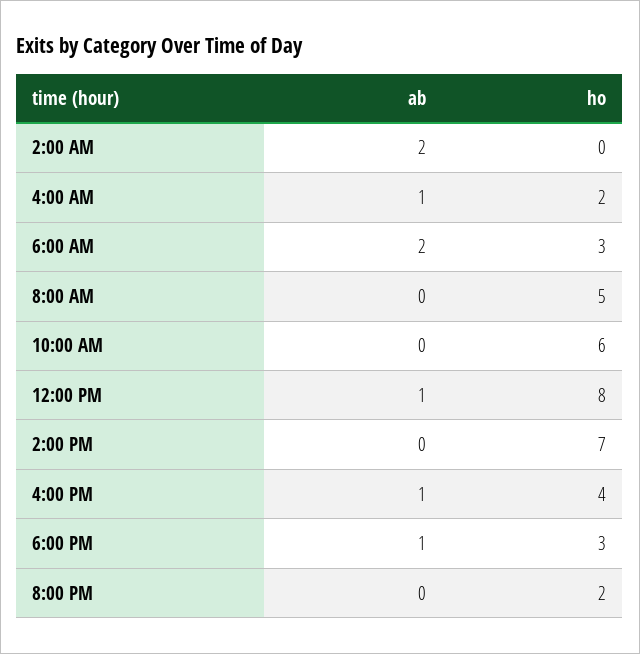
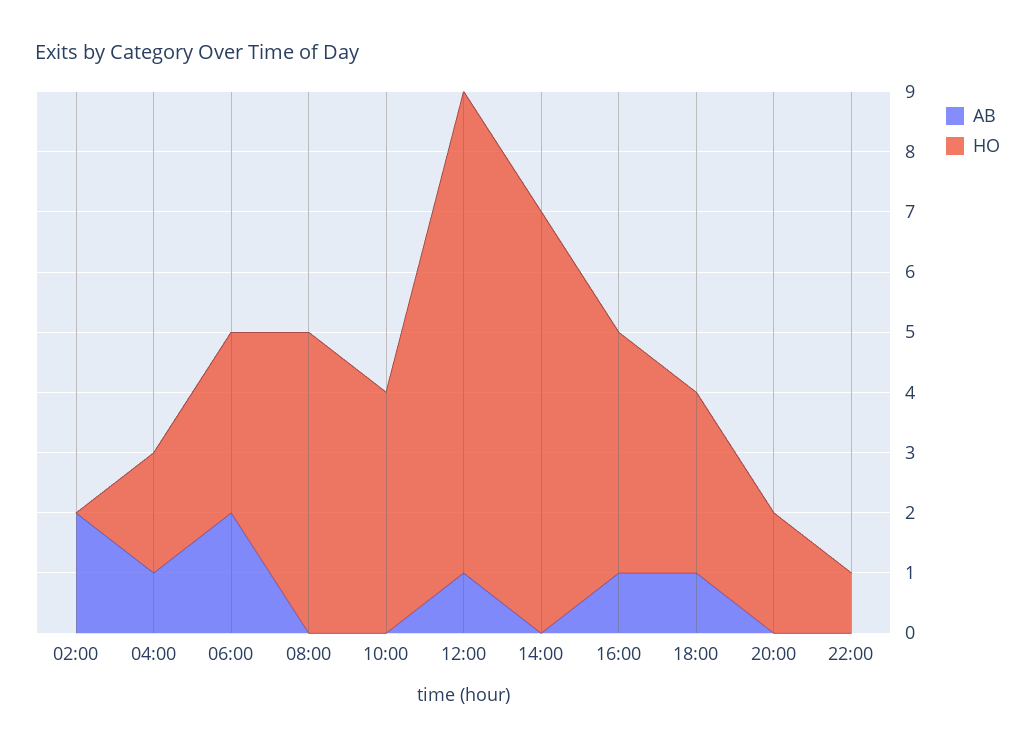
ho, 10:00 AM: 6 -> 4
ab, 22:00: none -> 0
ho, 22:00: none -> 1

